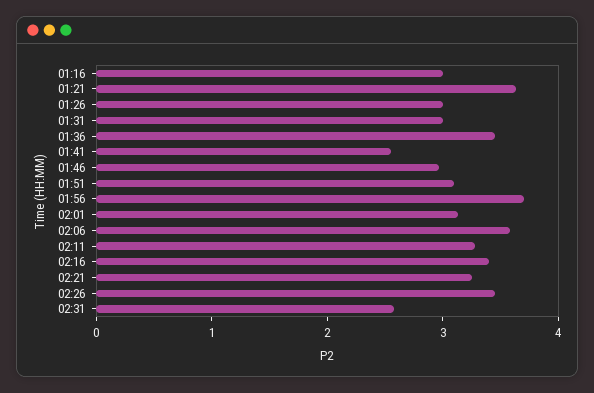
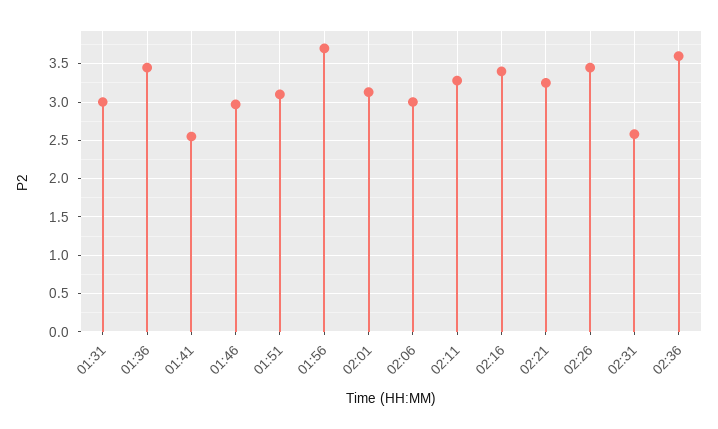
01:16: 3 -> none
01:21: 3.6 -> none
01:26: 3 -> none
02:06: 3.6 -> 3
02:36: none -> 3.6

